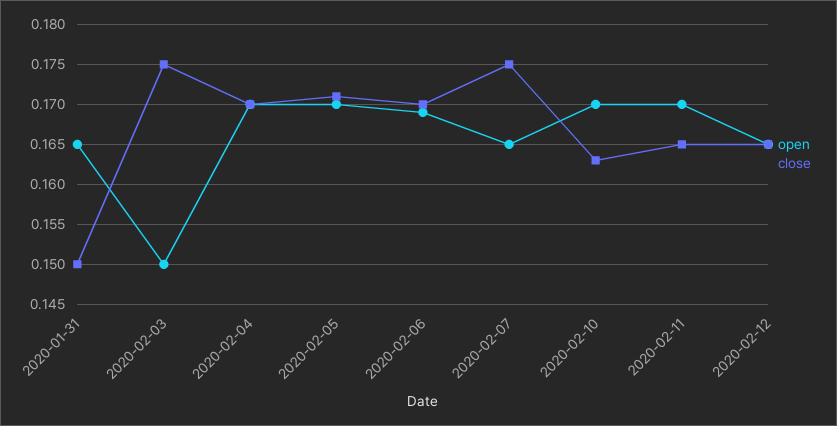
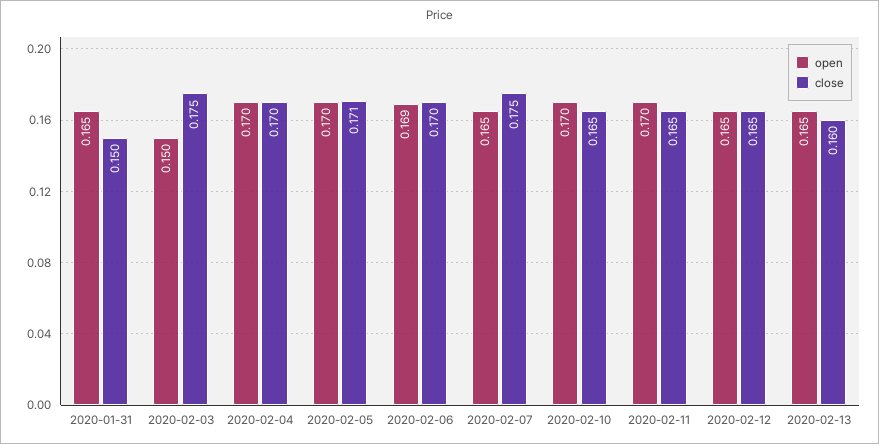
close, 2020-02-10: 0.163 -> 0.165
open, 2020-02-13: none -> 0.165
close, 2020-02-13: none -> 0.16

